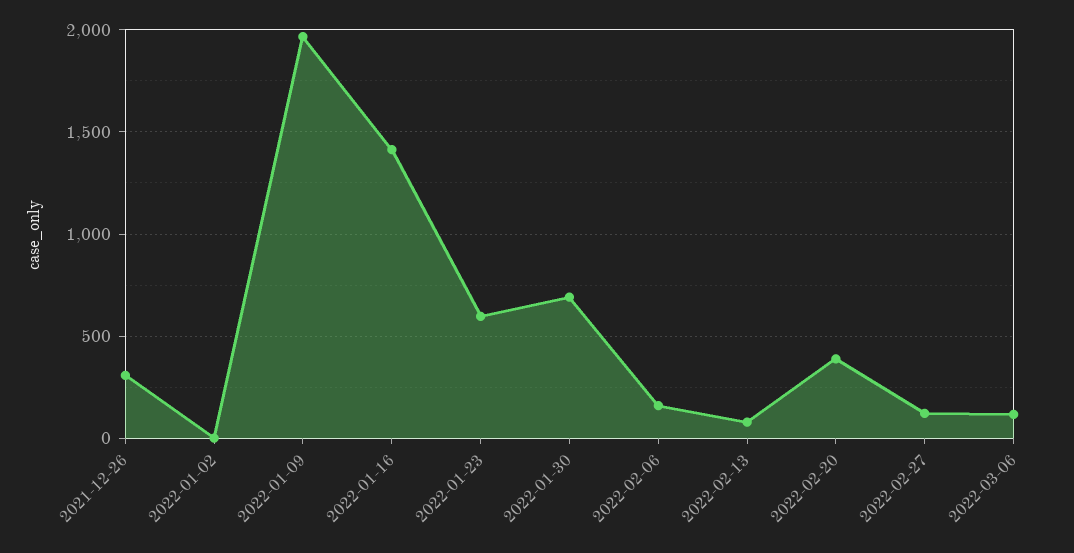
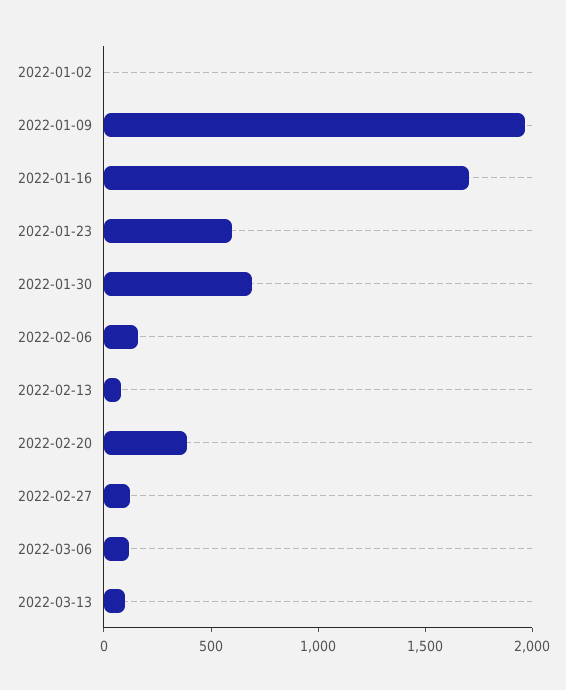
2021-12-26: 300 -> none
2022-01-16: 1400 -> 1700
2022-03-13: none -> 100

